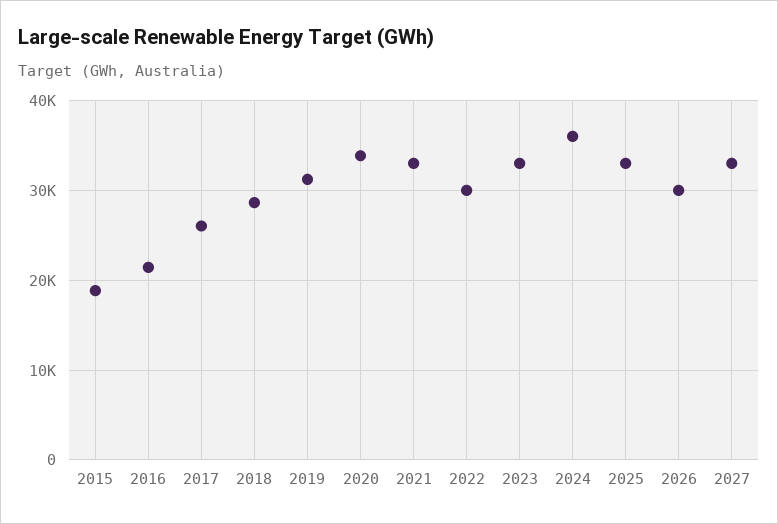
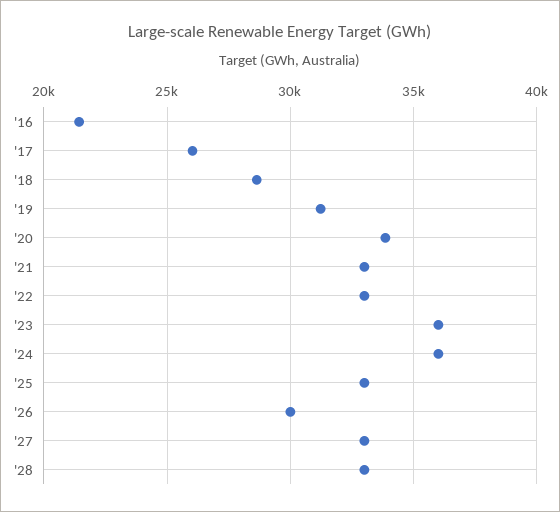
2015: 19000 -> none
2022: 30000 -> 33000
2023: 33000 -> 36000
'28: none -> 33000

